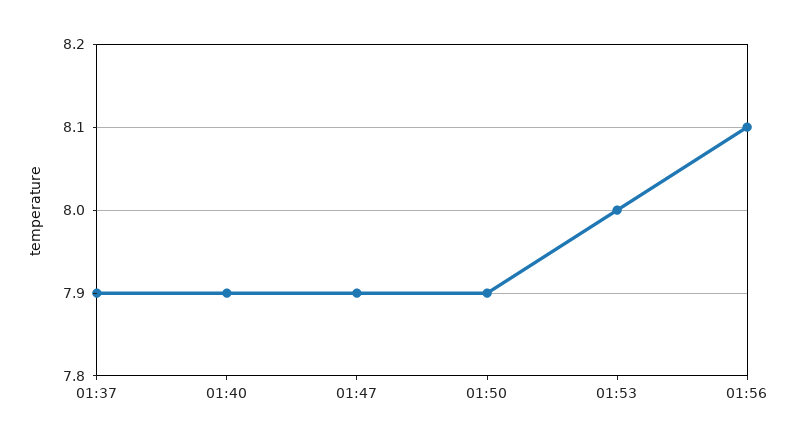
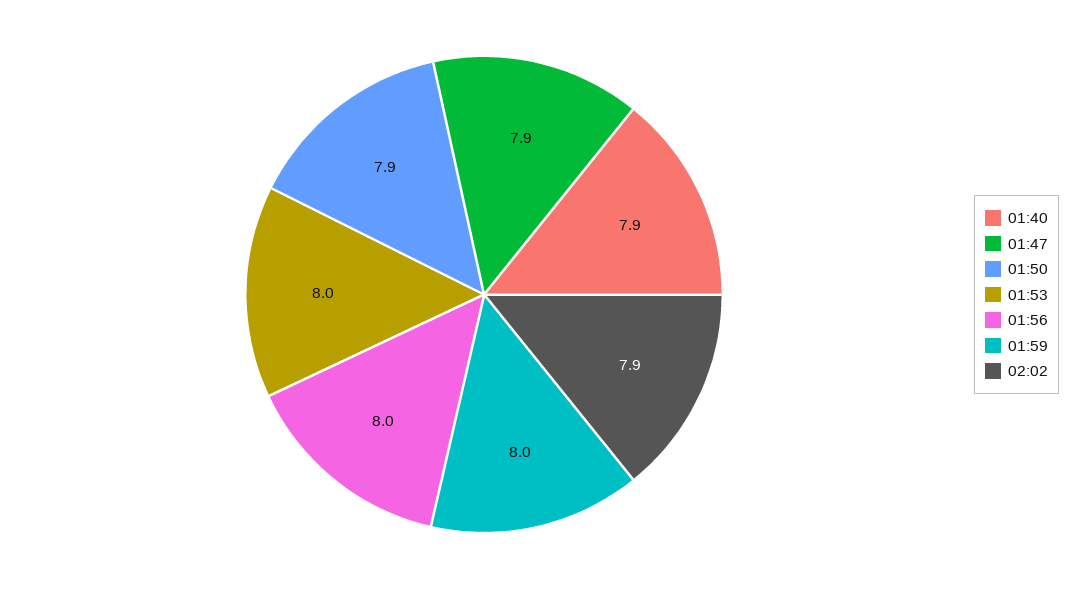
01:37: 7.9 -> none
01:56: 8.1 -> 8
01:59: none -> 8
02:02: none -> 7.9

